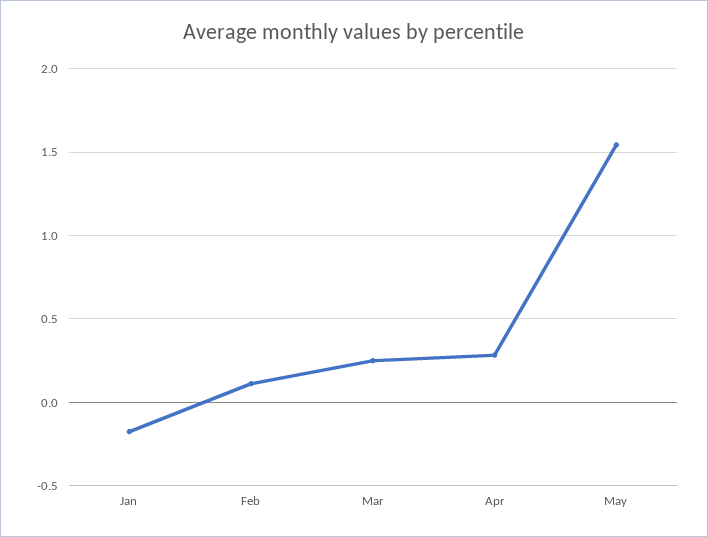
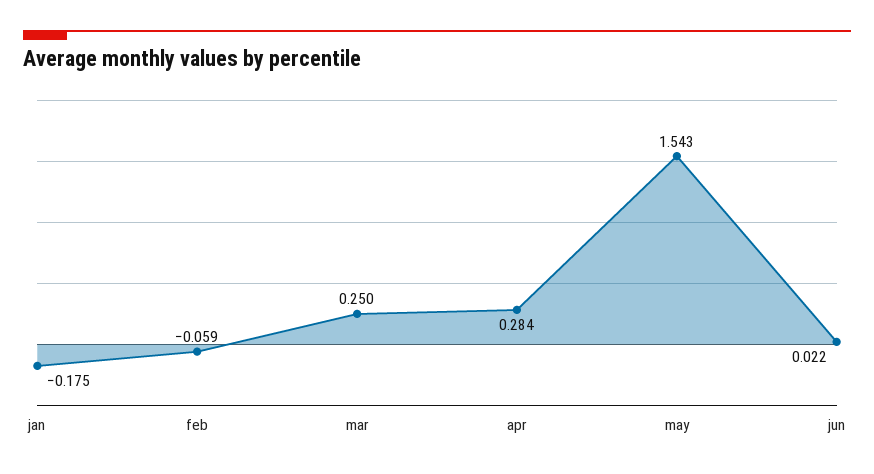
Feb: 0.1 -> -0.059
jun: none -> 0.022

